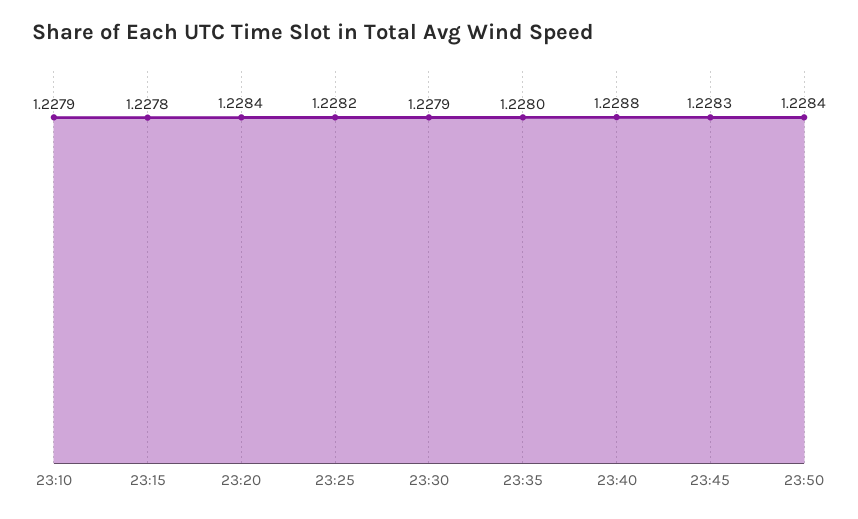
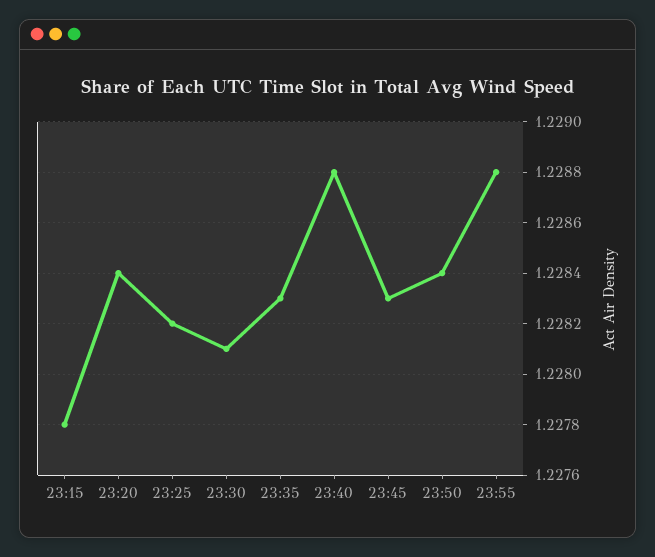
23:10: 1.2279 -> none
23:30: 1.2279 -> 1.2281
23:35: 1.228 -> 1.2283
23:55: none -> 1.2288

